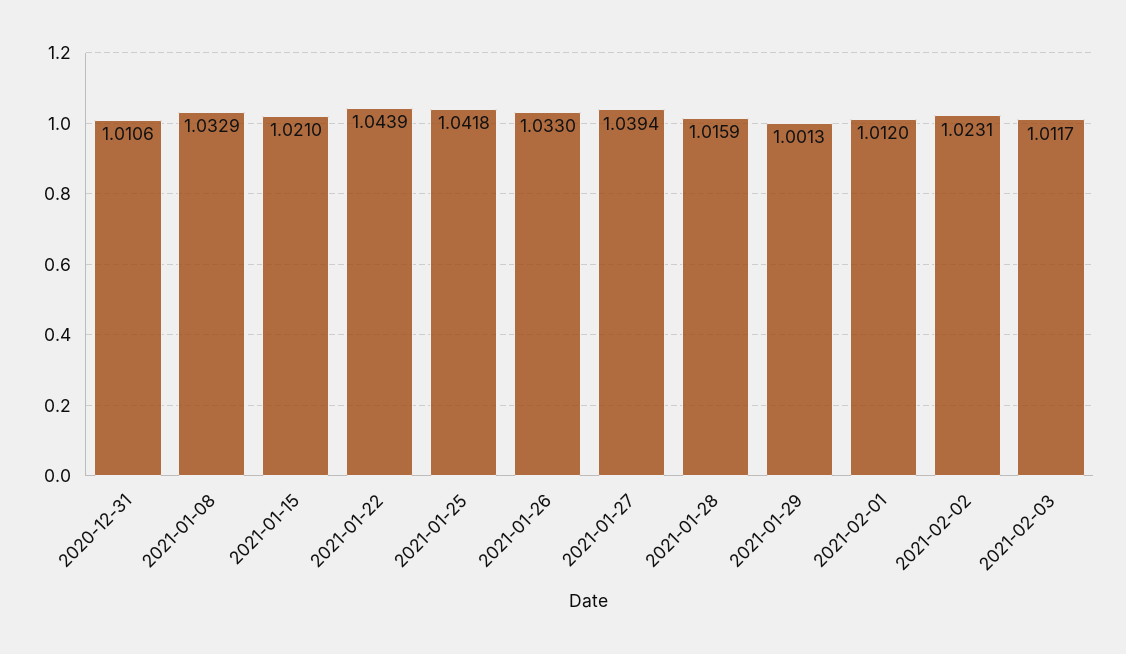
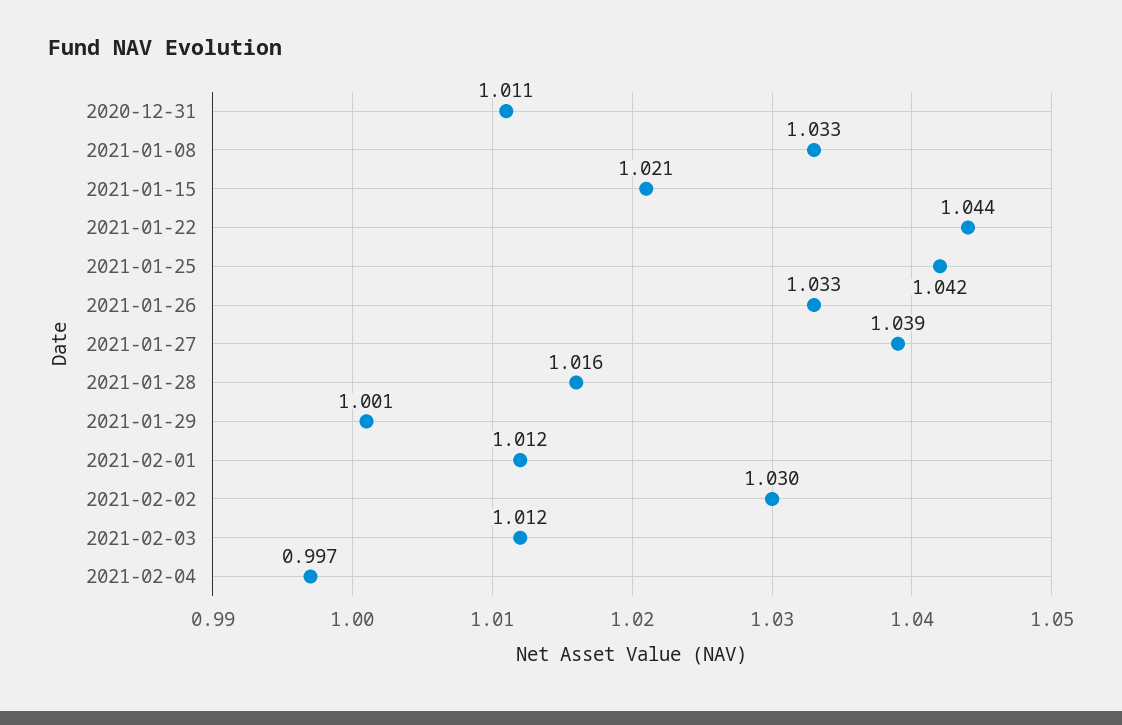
2021-02-02: 1.0231 -> 1.03
2021-02-04: none -> 0.997

